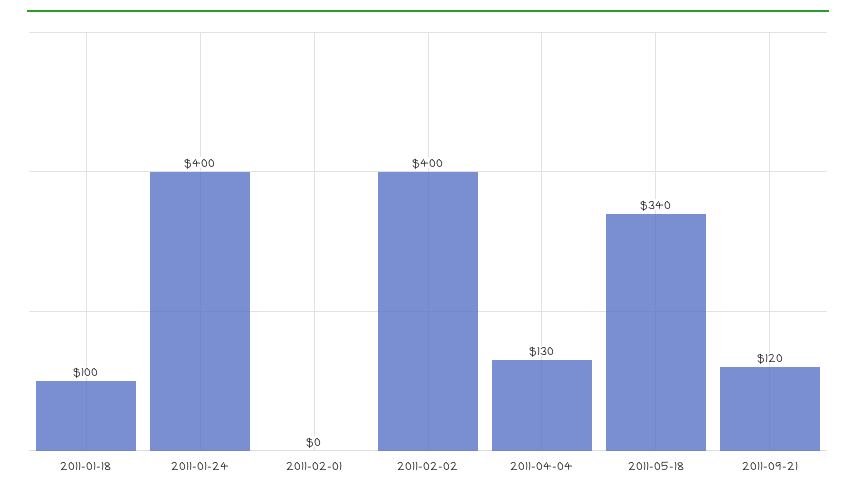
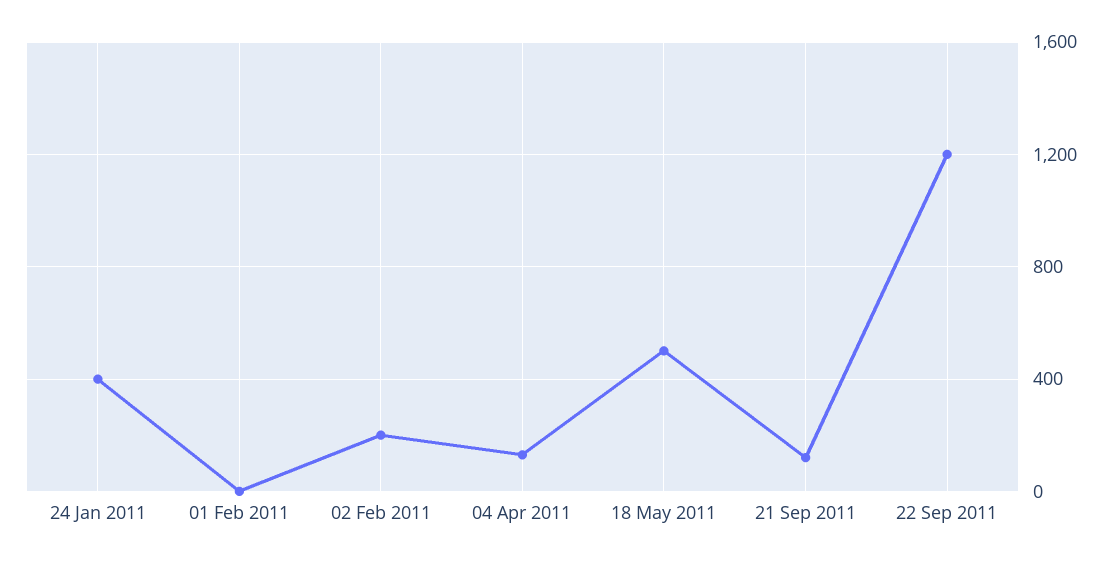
2011-01-18: 100 -> none
2011-02-02: 400 -> 200
2011-05-18: 340 -> 500
22 Sep 2011: none -> 1200

